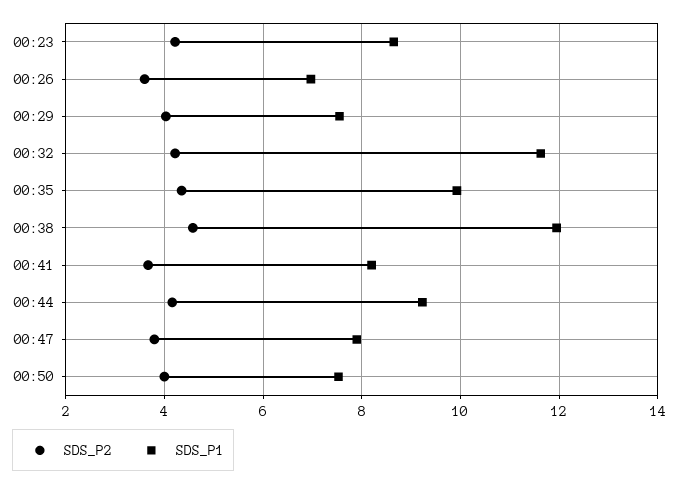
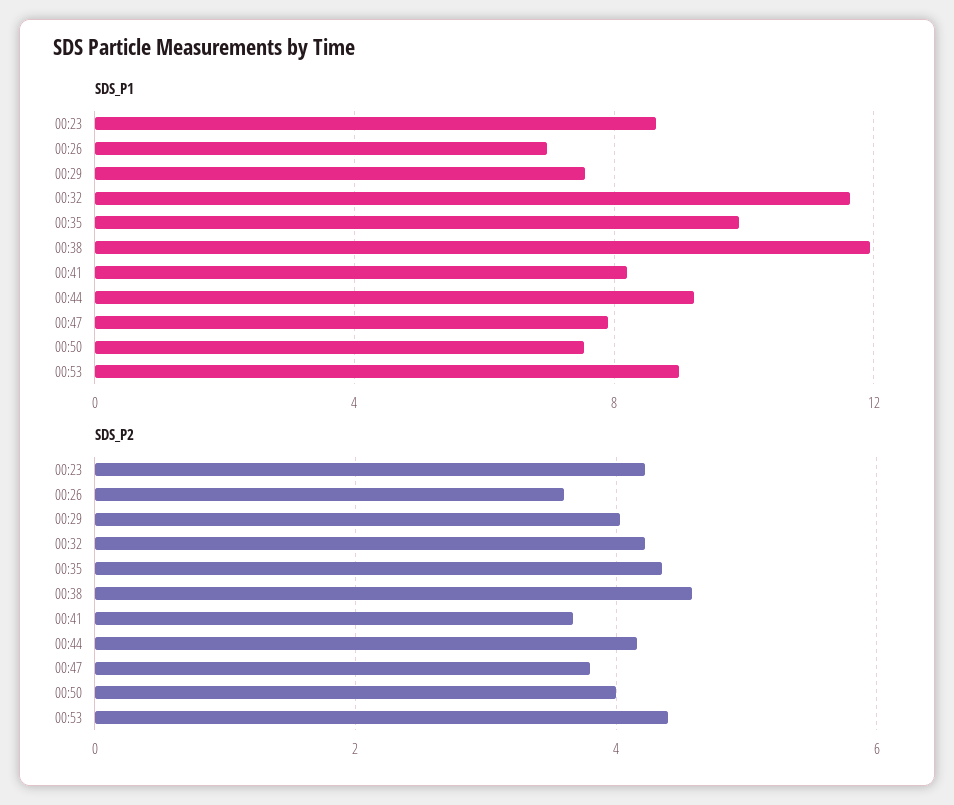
SDS_P1, 00:53: none -> 9
SDS_P2, 00:53: none -> 4.4

